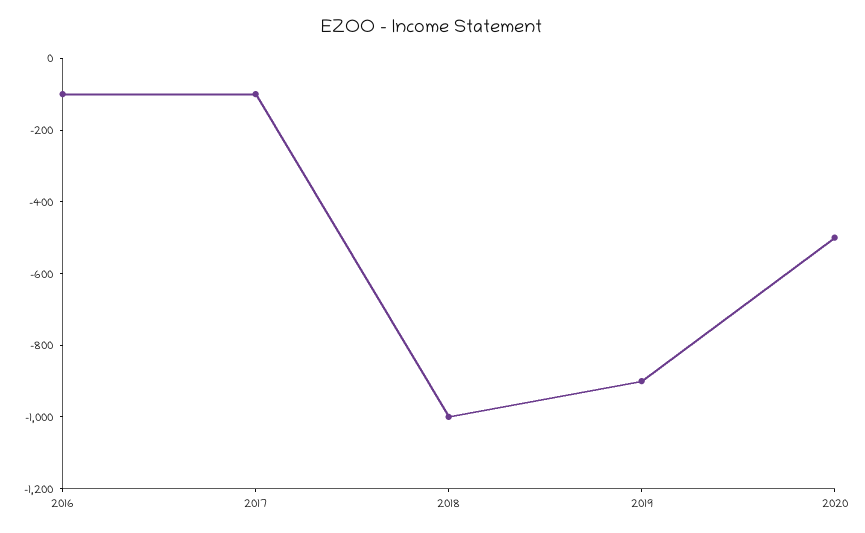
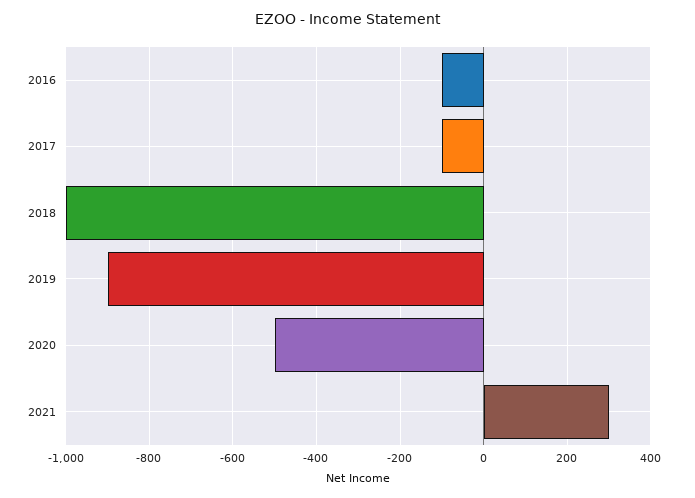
2021: none -> 300

